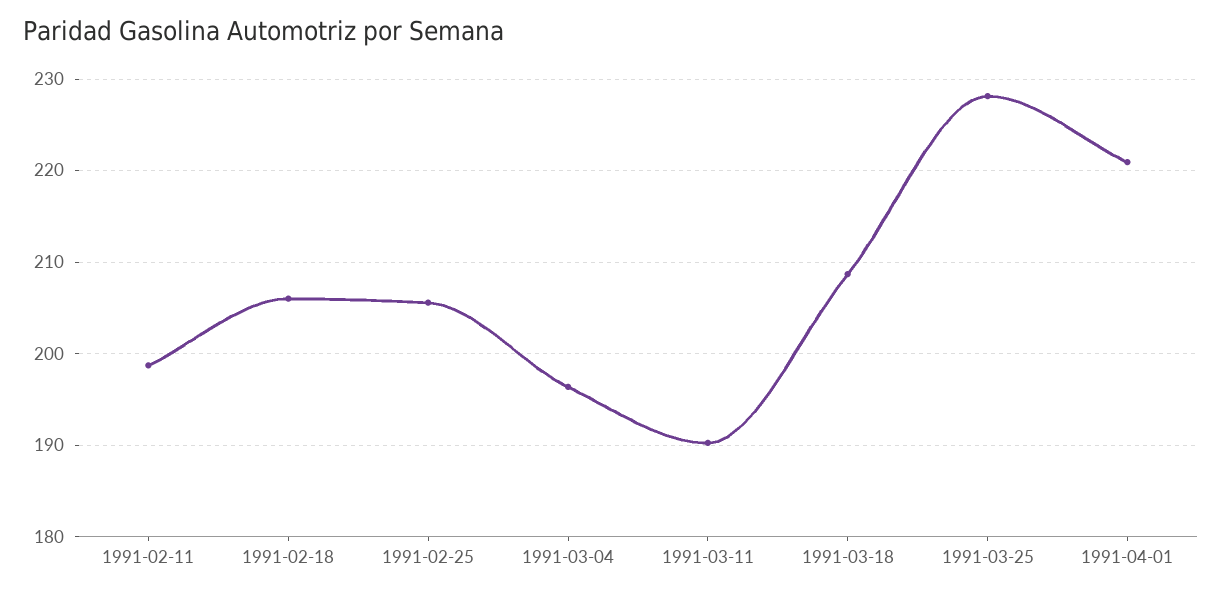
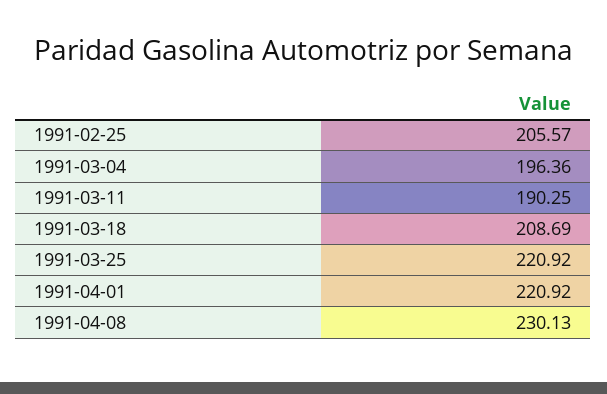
1991-02-11: 199 -> none
1991-02-18: 206 -> none
1991-03-25: 228 -> 220.92
1991-04-08: none -> 230.13

